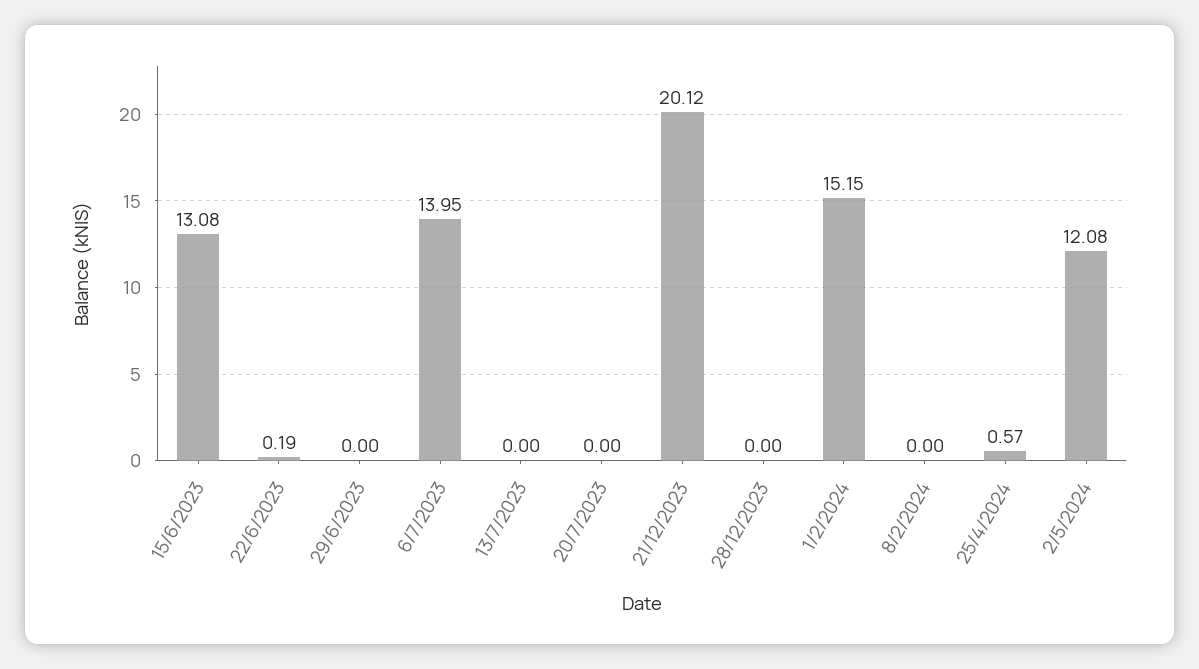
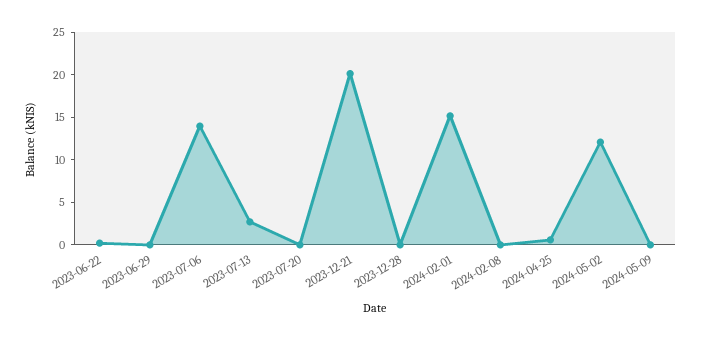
15/6/2023: 13.08 -> none
13/7/2023: 0 -> 3
2024-05-09: none -> 0

